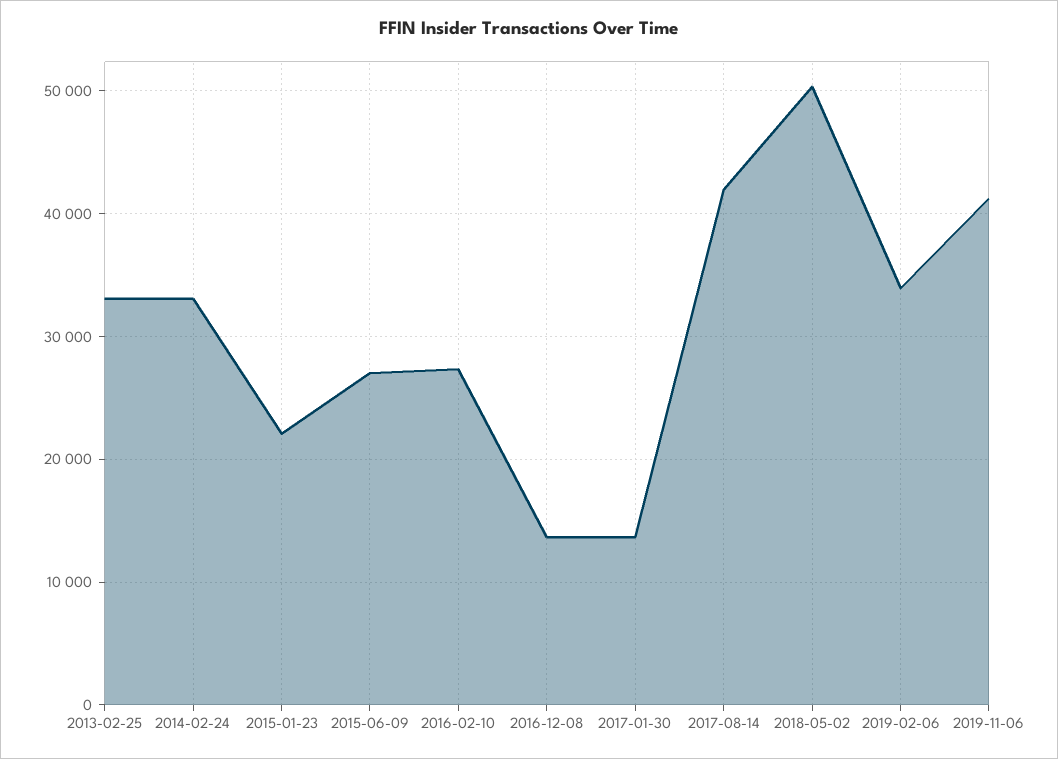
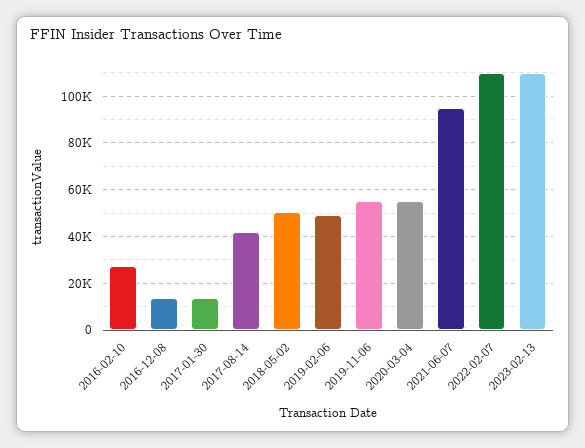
2013-02-25: 33000 -> none
2014-02-24: 33000 -> none
2015-01-23: 22000 -> none
2015-06-09: 27000 -> none
2019-02-06: 34000 -> 50000
2019-11-06: 41000 -> 55000
2020-03-04: none -> 55000
2021-06-07: none -> 95000
2022-02-07: none -> 110000
2023-02-13: none -> 110000

